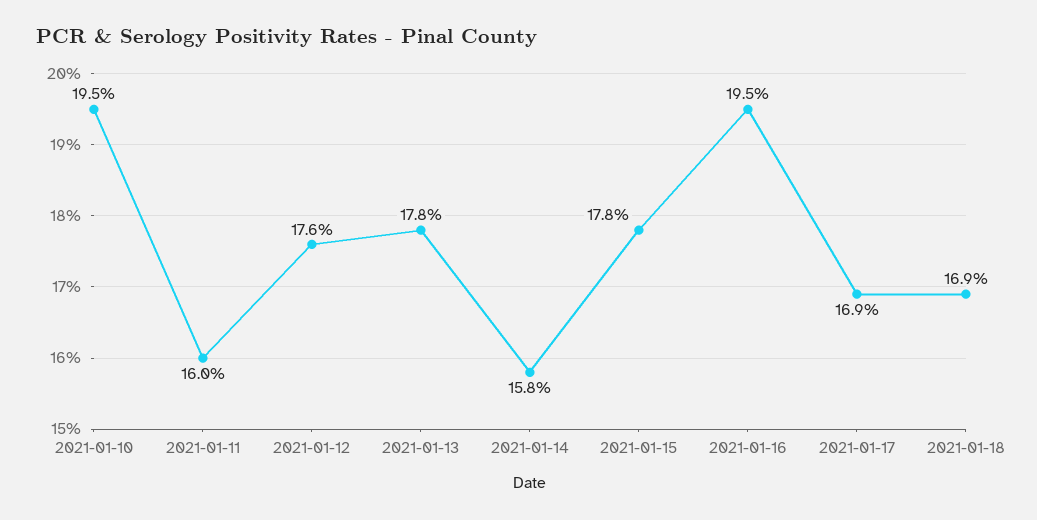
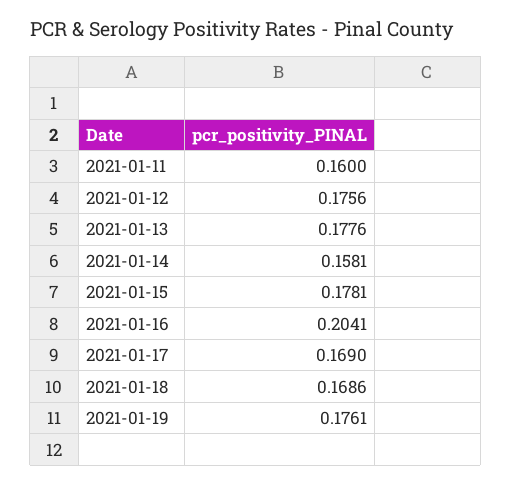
2021-01-10: 0.195 -> none
2021-01-16: 0.195 -> 0.2041
2021-01-19: none -> 0.1761

